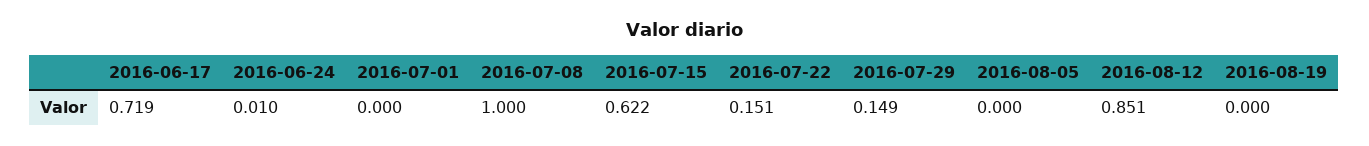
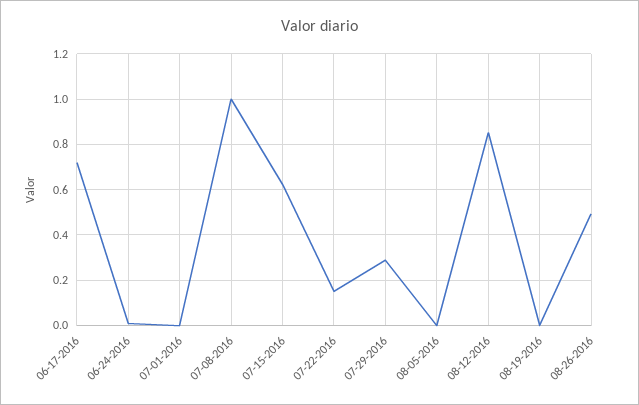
2016-07-29: 0.149 -> 0.3
08-26-2016: none -> 0.5

